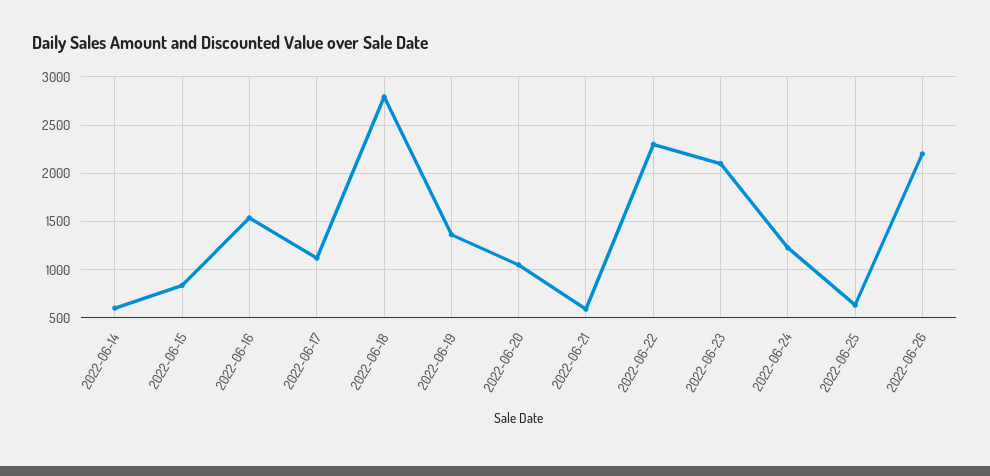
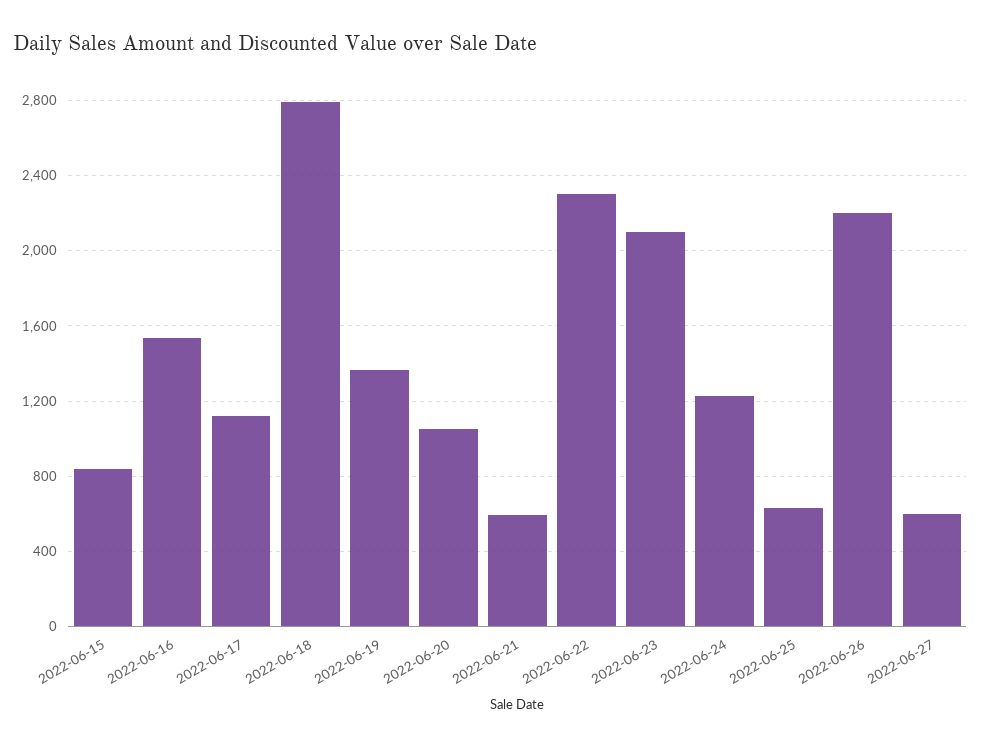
2022-06-14: 600 -> none
2022-06-27: none -> 600

